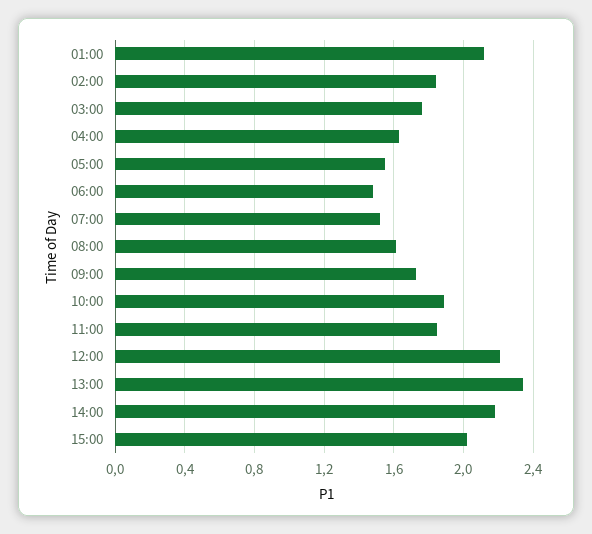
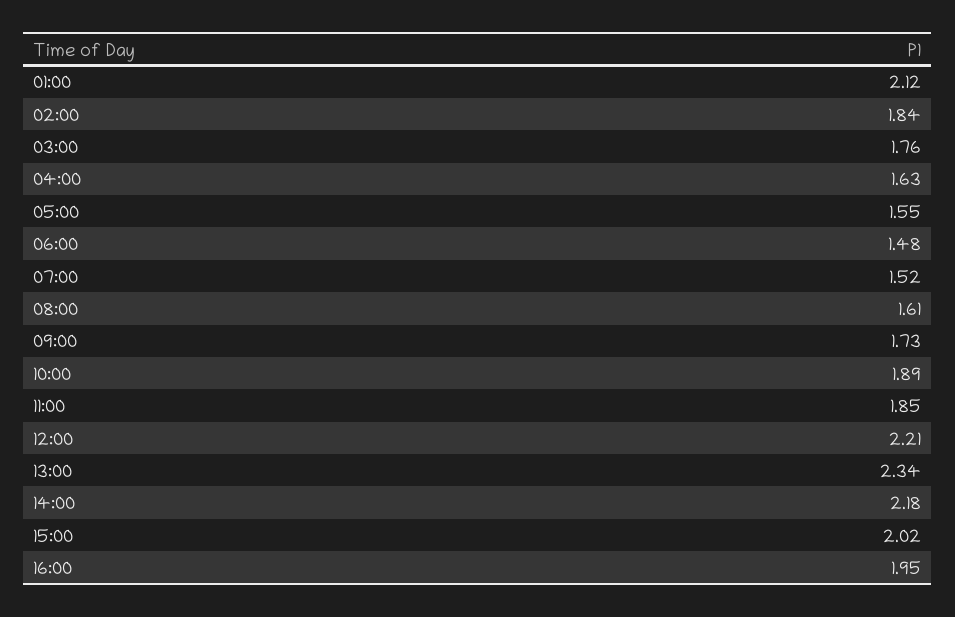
16:00: none -> 1.95

